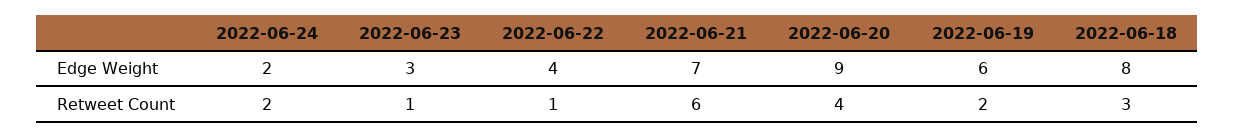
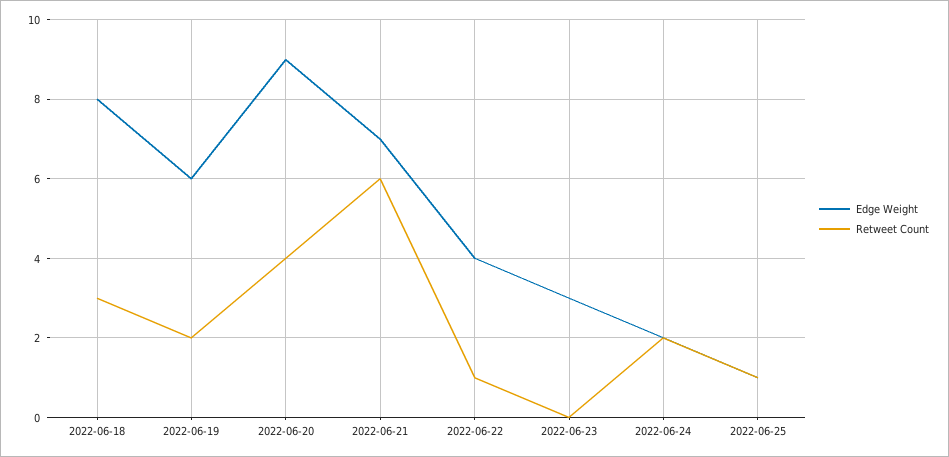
Retweet Count, 2022-06-23: 1 -> 0
Edge Weight, 2022-06-25: none -> 1
Retweet Count, 2022-06-25: none -> 1

